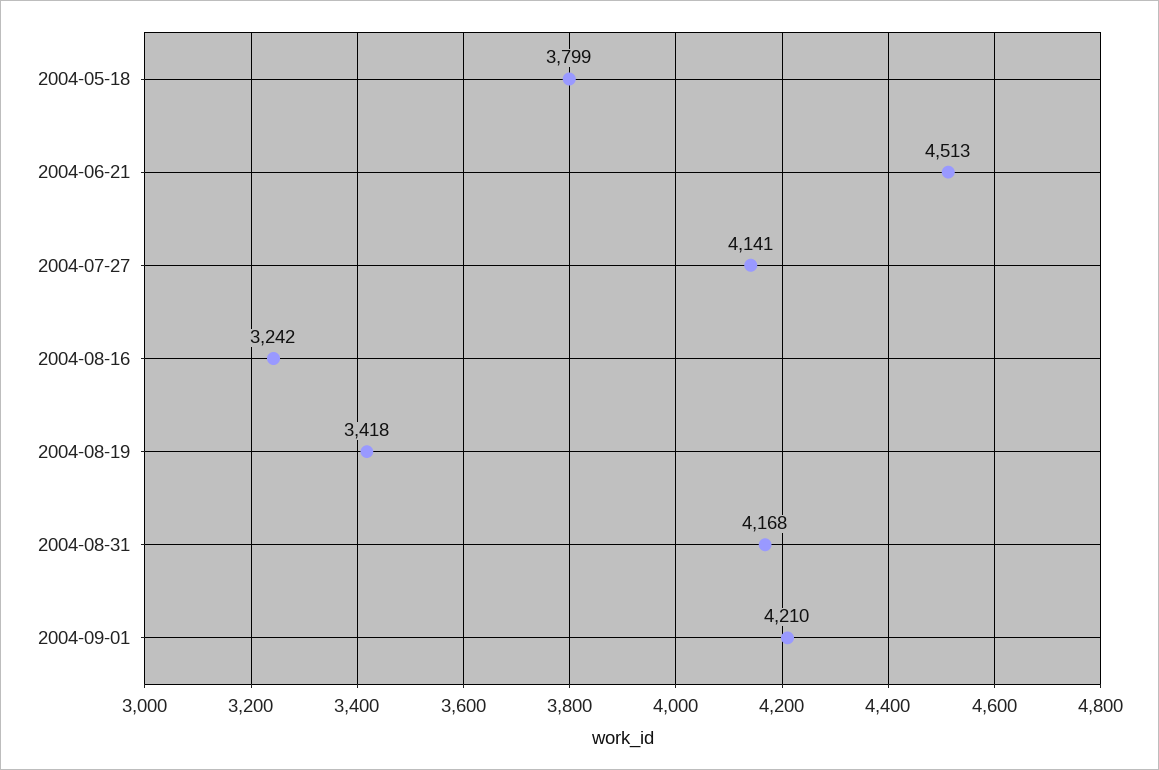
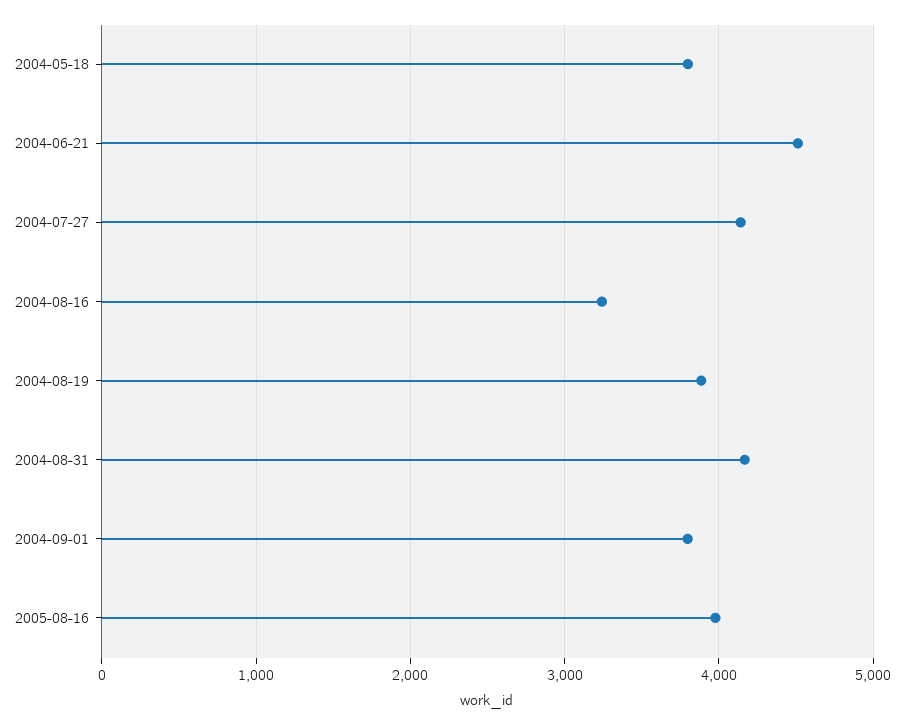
2004-08-19: 3418 -> 3900
2004-09-01: 4210 -> 3800
2005-08-16: none -> 4000

